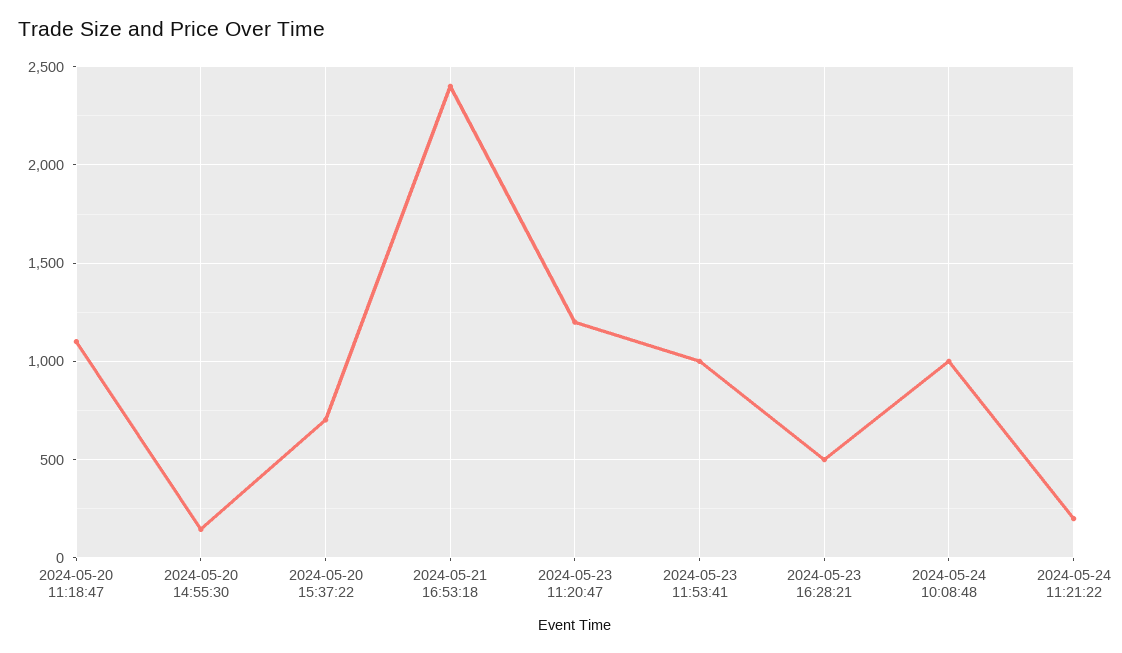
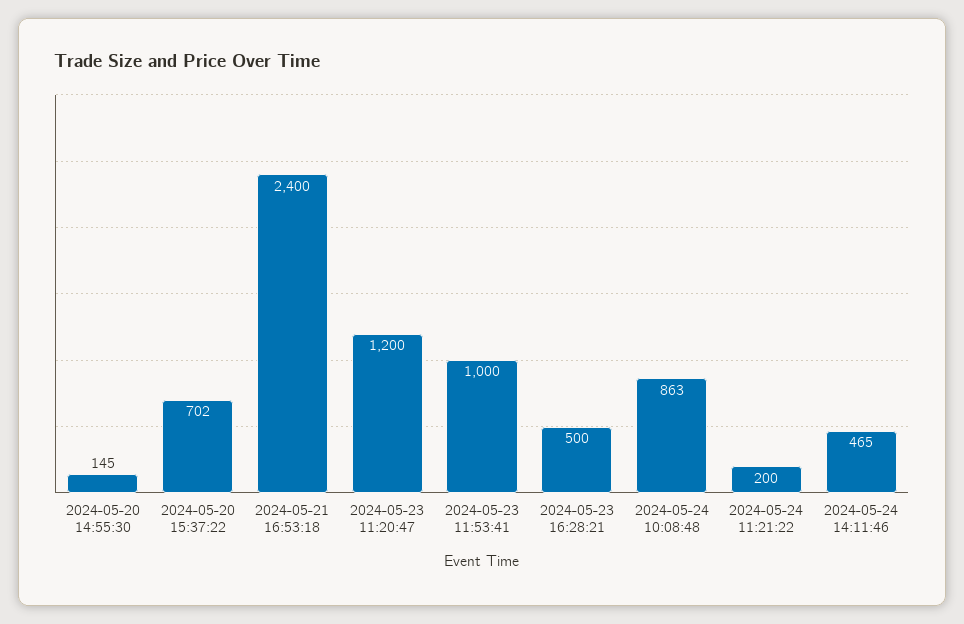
2024-05-20 11:18:47: 1100 -> none
2024-05-24 10:08:48: 1000 -> 863
2024-05-24 14:11:46: none -> 465

